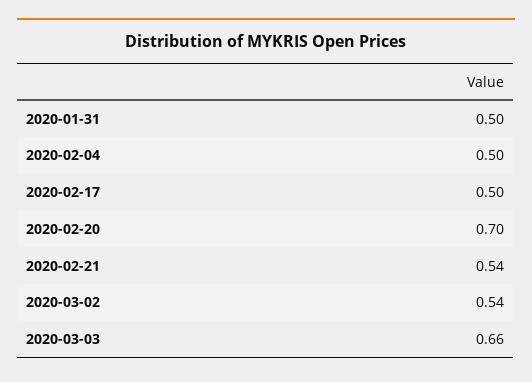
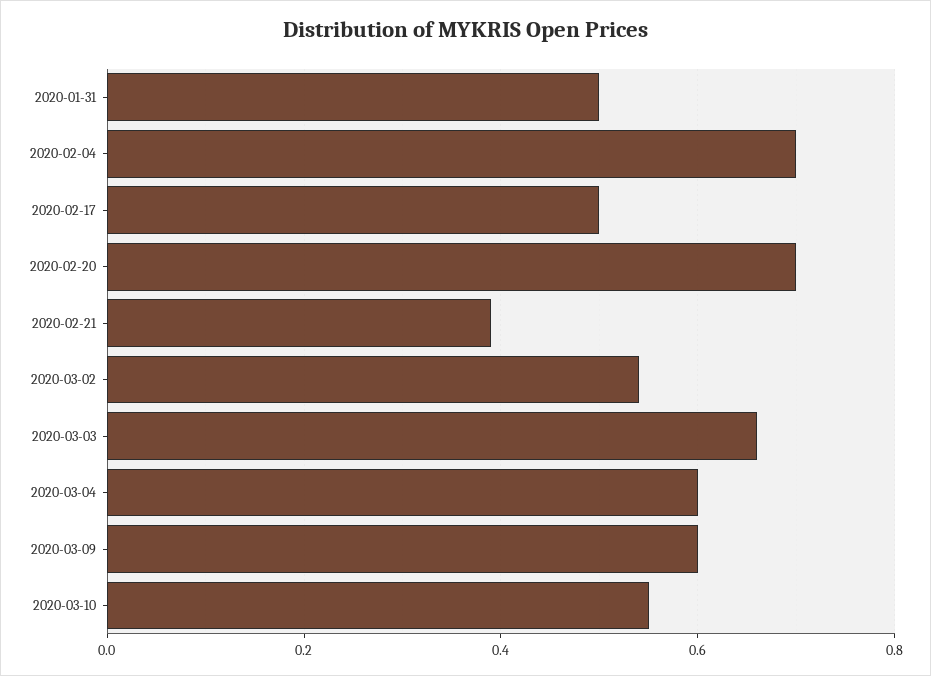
2020-02-04: 0.5 -> 0.7
2020-02-21: 0.54 -> 0.4
2020-03-04: none -> 0.6
2020-03-09: none -> 0.6
2020-03-10: none -> 0.55

